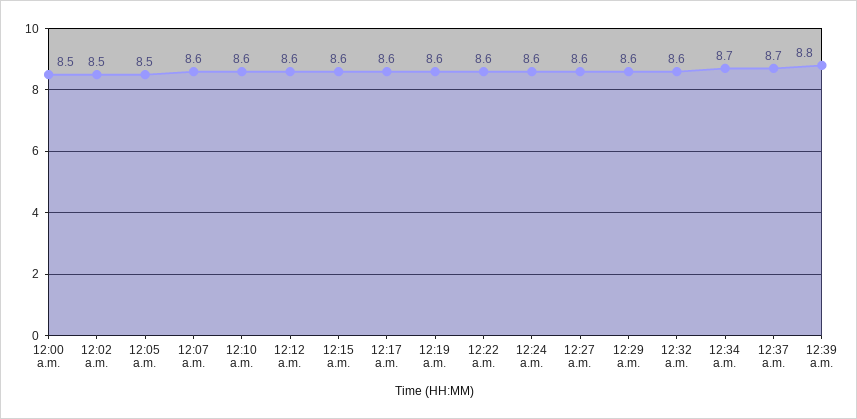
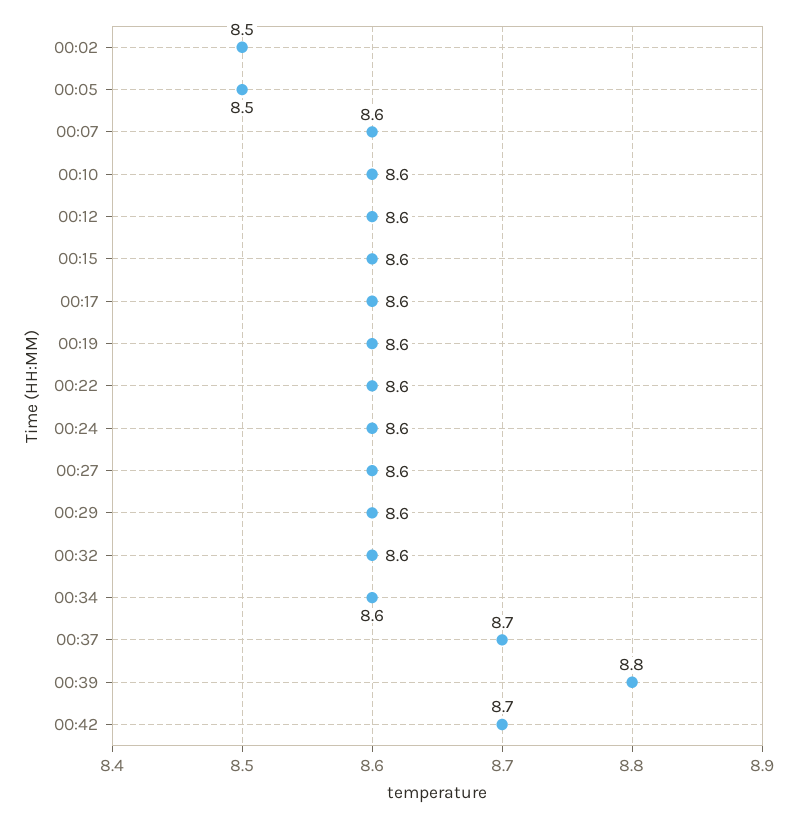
12:00 a.m.: 8.5 -> none
12:34 a.m.: 8.7 -> 8.6
00:42: none -> 8.7

